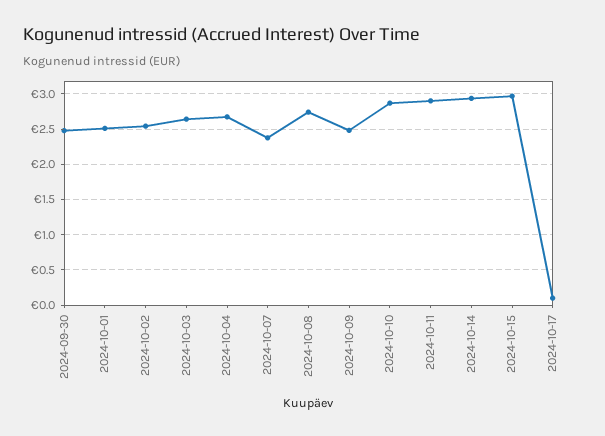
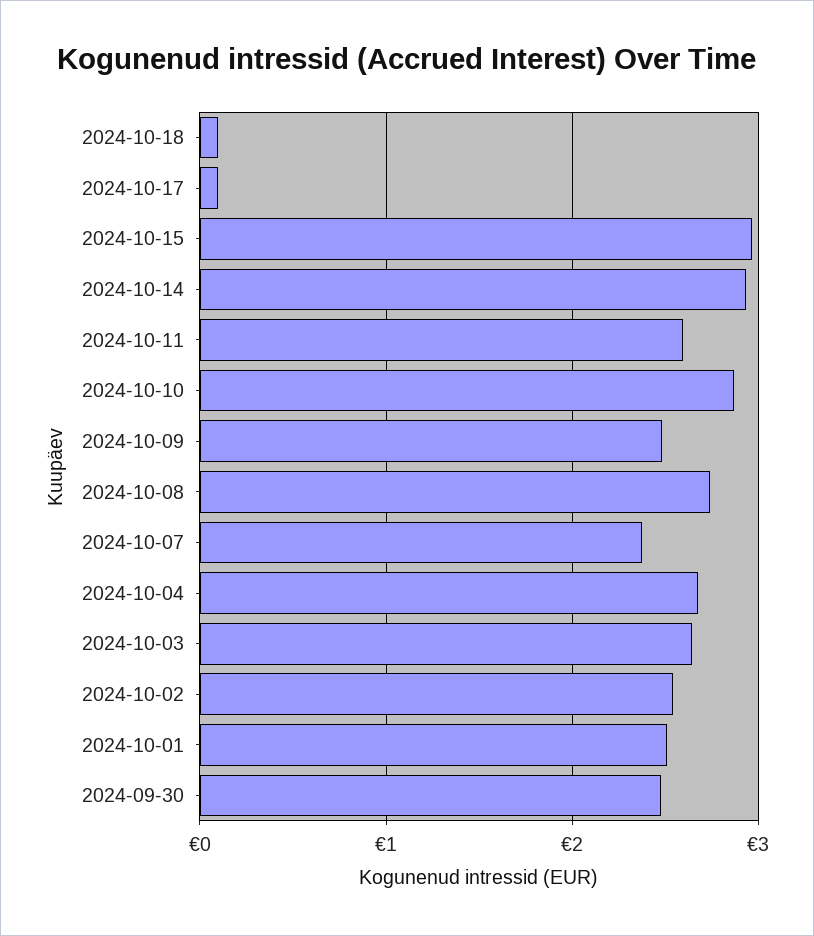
2024-10-11: 2.9 -> 2.6
2024-10-18: none -> 0.1

